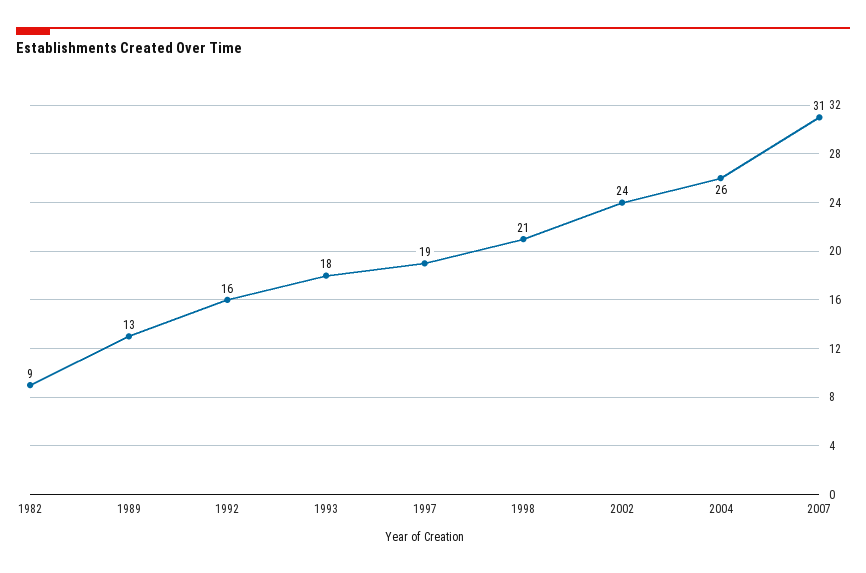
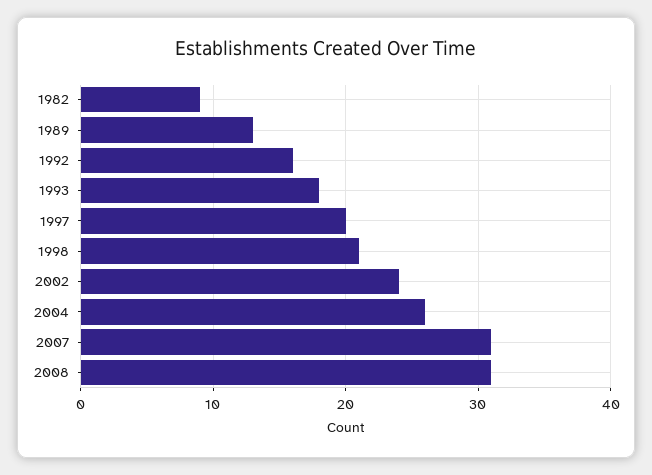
1997: 19 -> 20
2008: none -> 31

